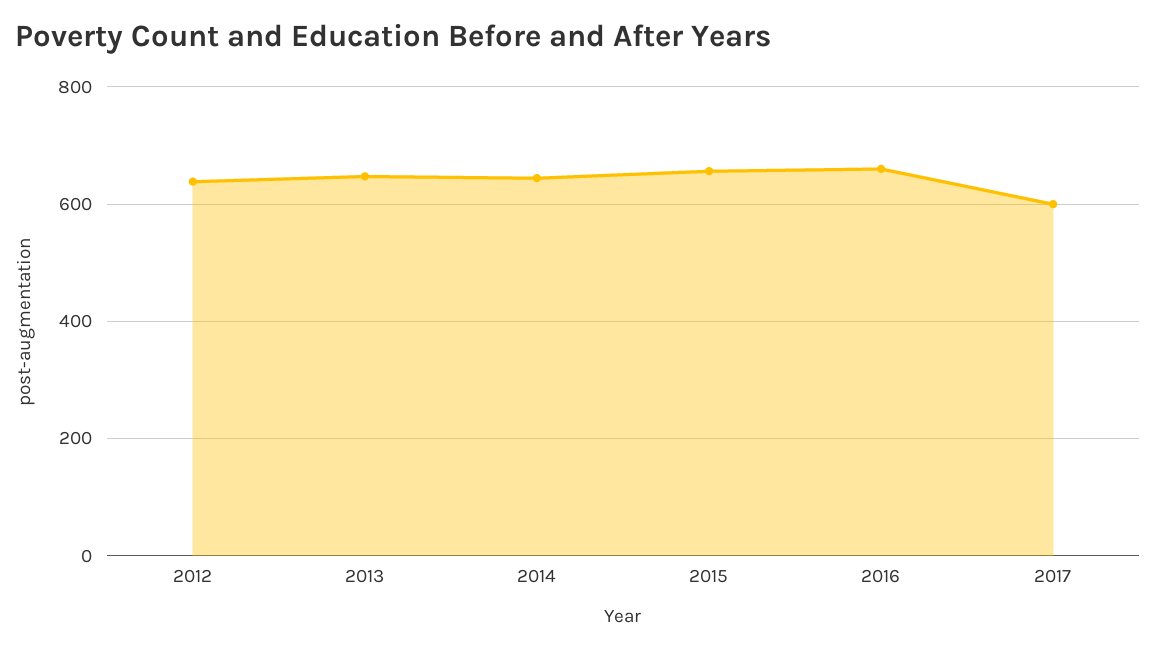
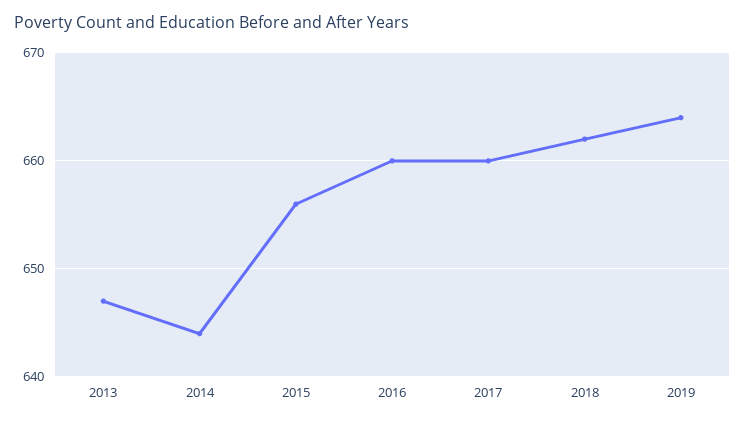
2012: 640 -> none
2017: 600 -> 660
2018: none -> 662
2019: none -> 664

